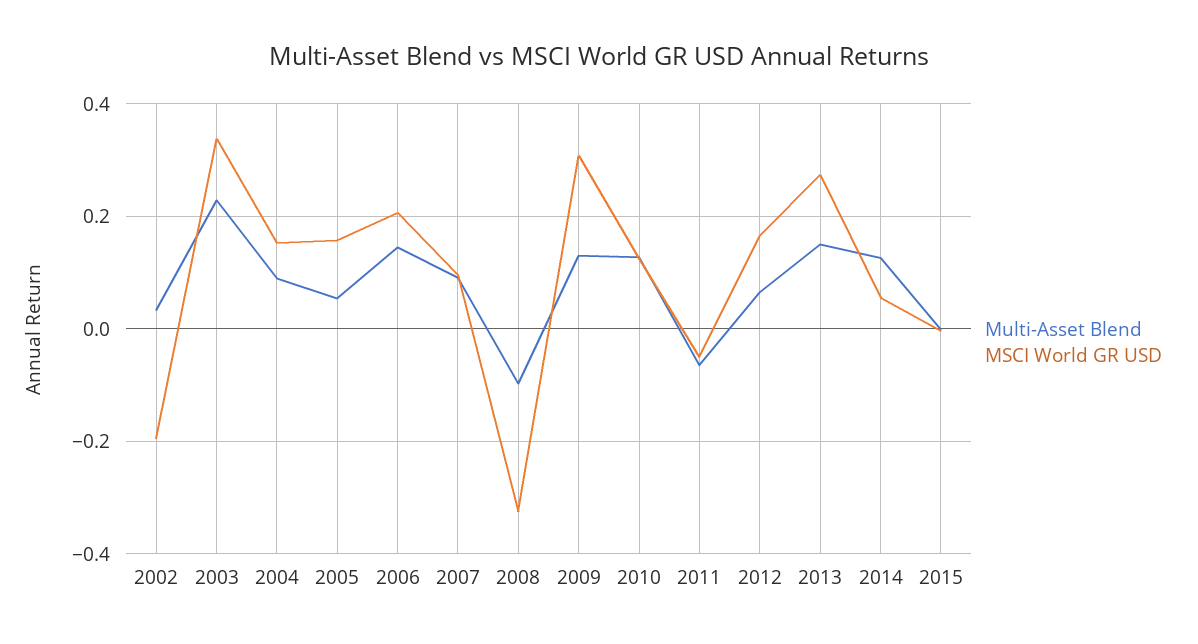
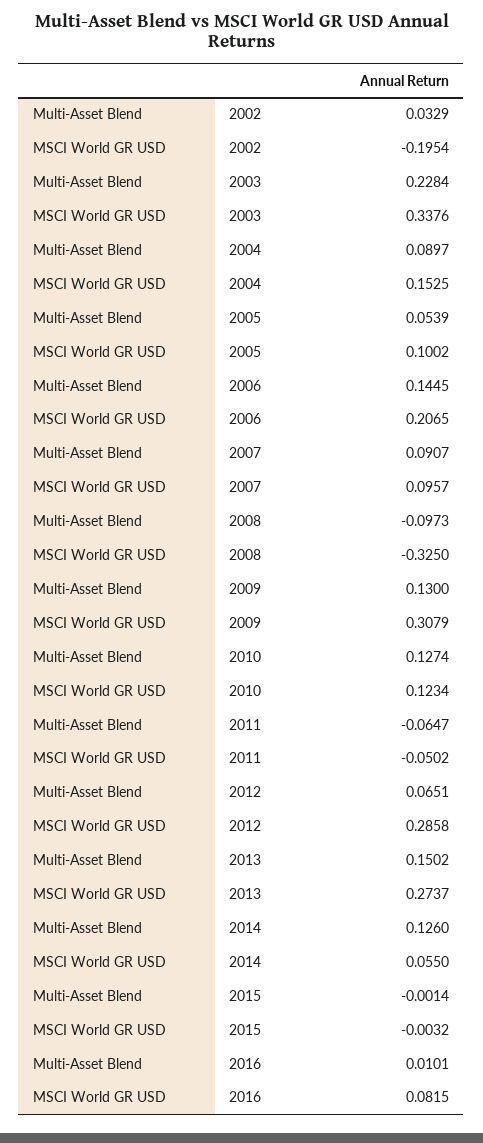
MSCI World GR USD, 2005: 0.16 -> 0.1002
MSCI World GR USD, 2012: 0.16 -> 0.2858
Multi-Asset Blend, 2016: none -> 0.0101
MSCI World GR USD, 2016: none -> 0.0815

